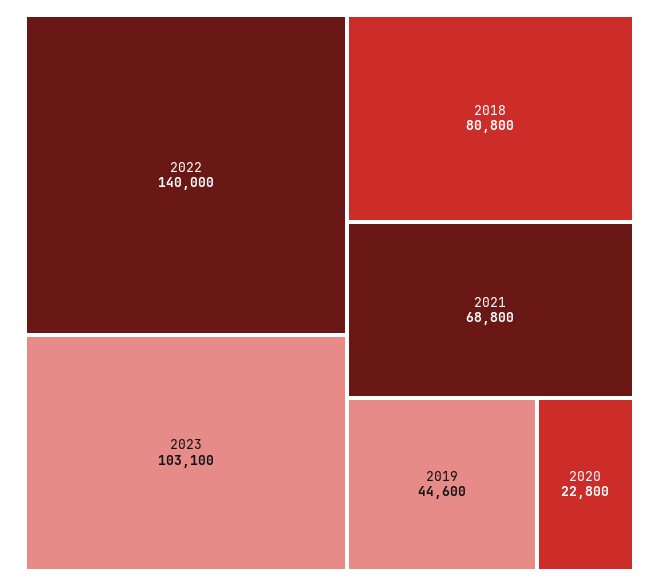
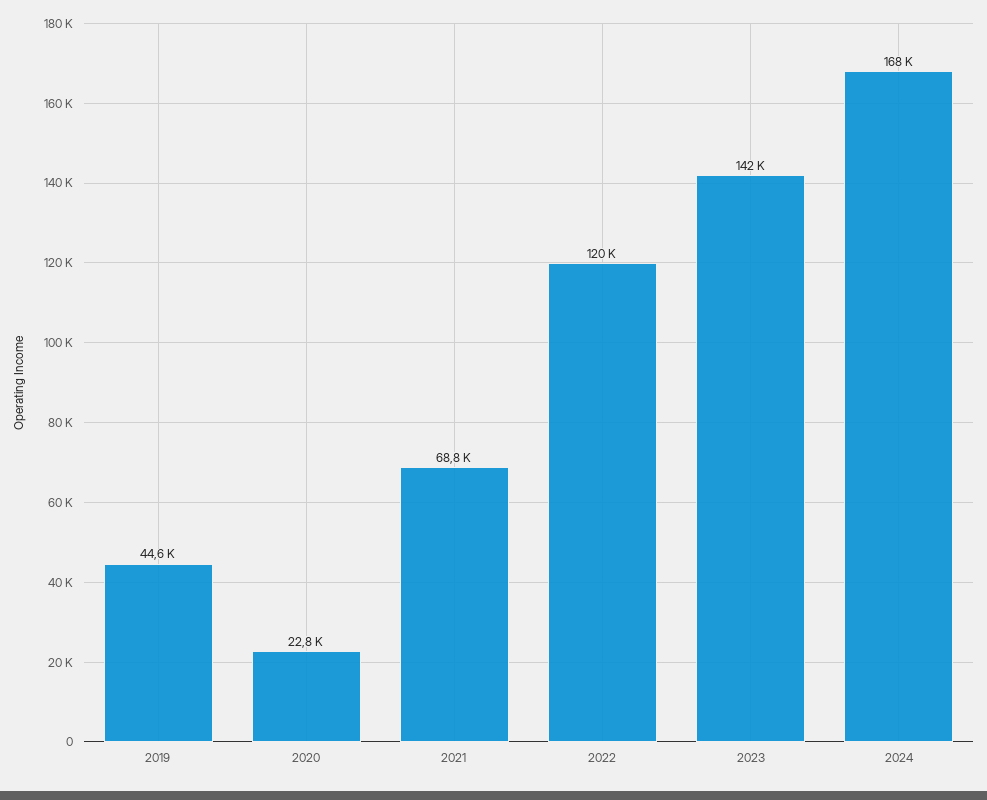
2022: 140000 -> 120000
2023: 103100 -> 142000
2018: 80800 -> none
2024: none -> 168000

